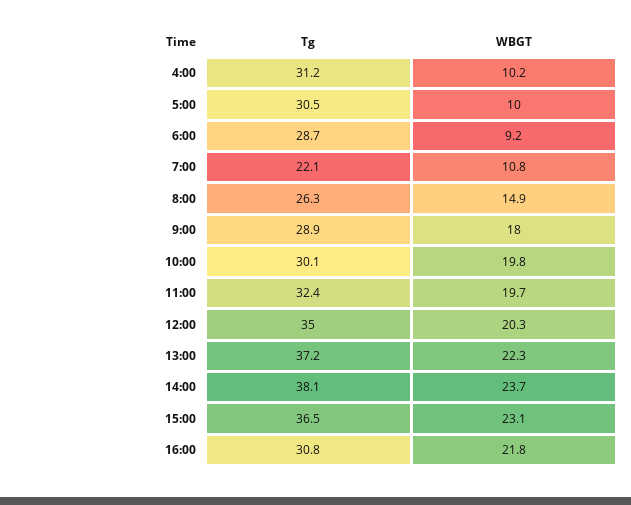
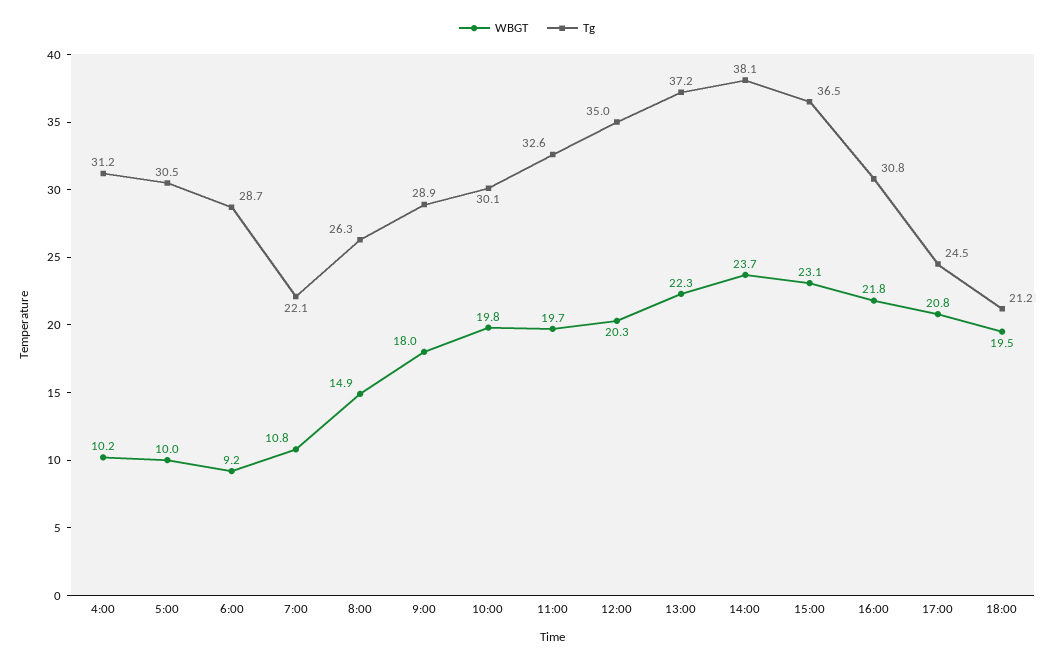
Tg, 11:00: 32.4 -> 32.6
WBGT, 17:00: none -> 20.8
Tg, 17:00: none -> 24.5
WBGT, 18:00: none -> 19.5
Tg, 18:00: none -> 21.2

